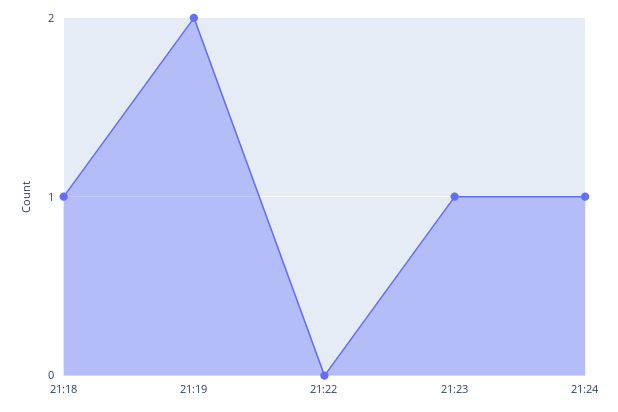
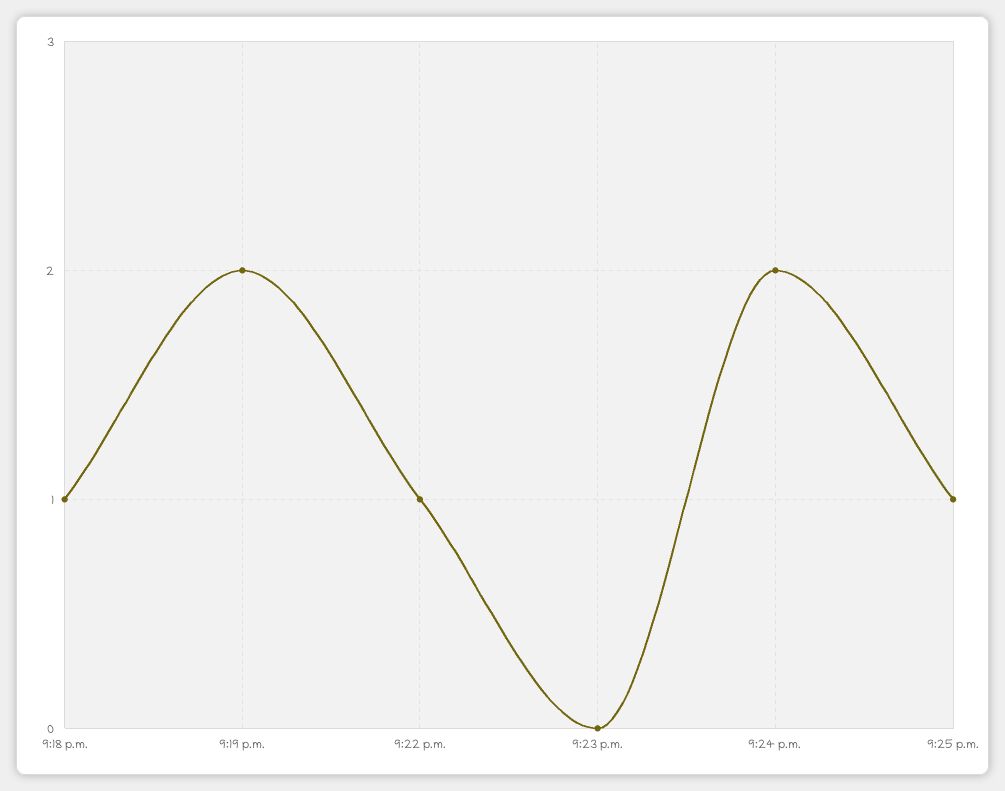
21:22: 0 -> 1
21:23: 1 -> 0
21:24: 1 -> 2
9:25 p.m.: none -> 1

